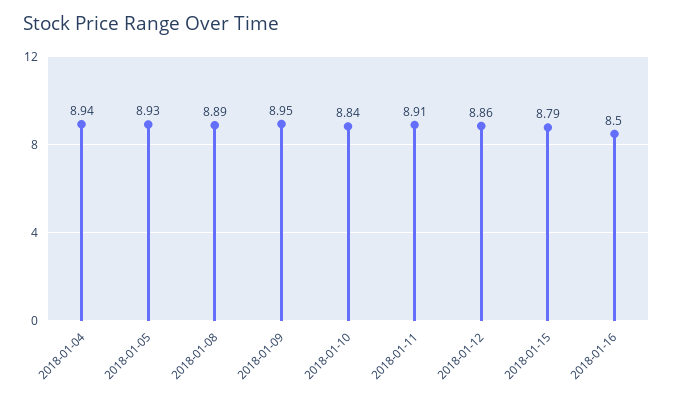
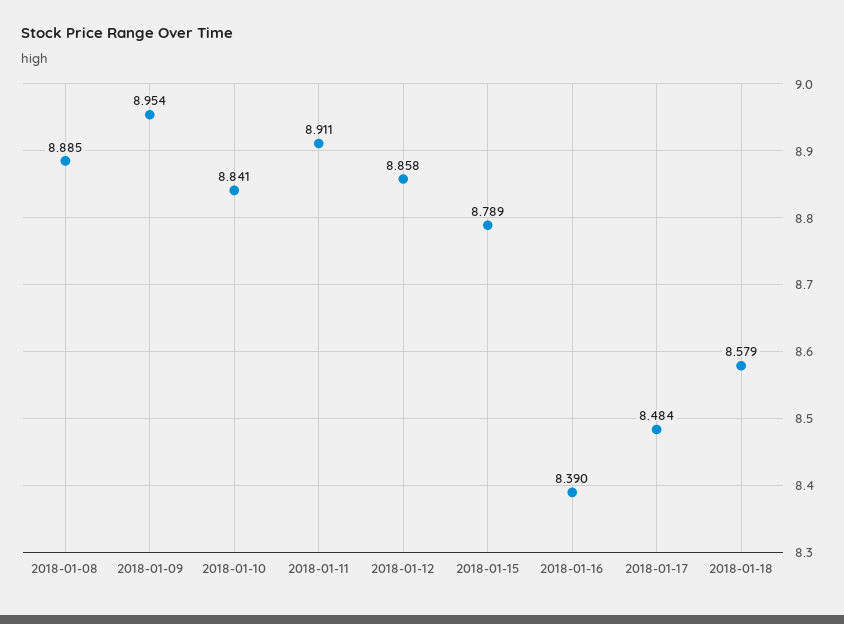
2018-01-04: 8.94 -> none
2018-01-05: 8.93 -> none
2018-01-16: 8.5 -> 8.39
2018-01-17: none -> 8.484
2018-01-18: none -> 8.579

